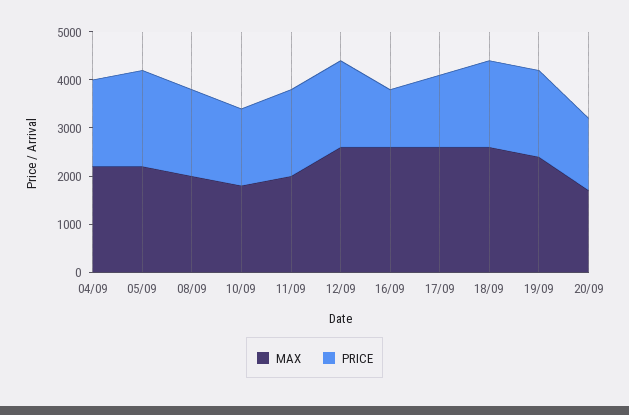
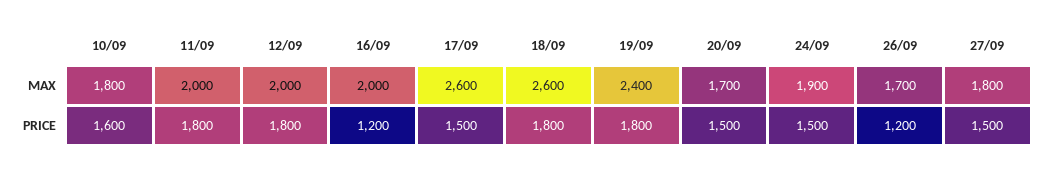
MAX, 04/09: 2200 -> none
PRICE, 04/09: 1800 -> none
MAX, 05/09: 2200 -> none
PRICE, 05/09: 2000 -> none
MAX, 08/09: 2000 -> none
PRICE, 08/09: 1800 -> none
MAX, 12/09: 2600 -> 2000
MAX, 16/09: 2600 -> 2000
MAX, 24/09: none -> 1900
MAX, 26/09: none -> 1700
MAX, 27/09: none -> 1800
PRICE, 24/09: none -> 1500
PRICE, 26/09: none -> 1200
PRICE, 27/09: none -> 1500

